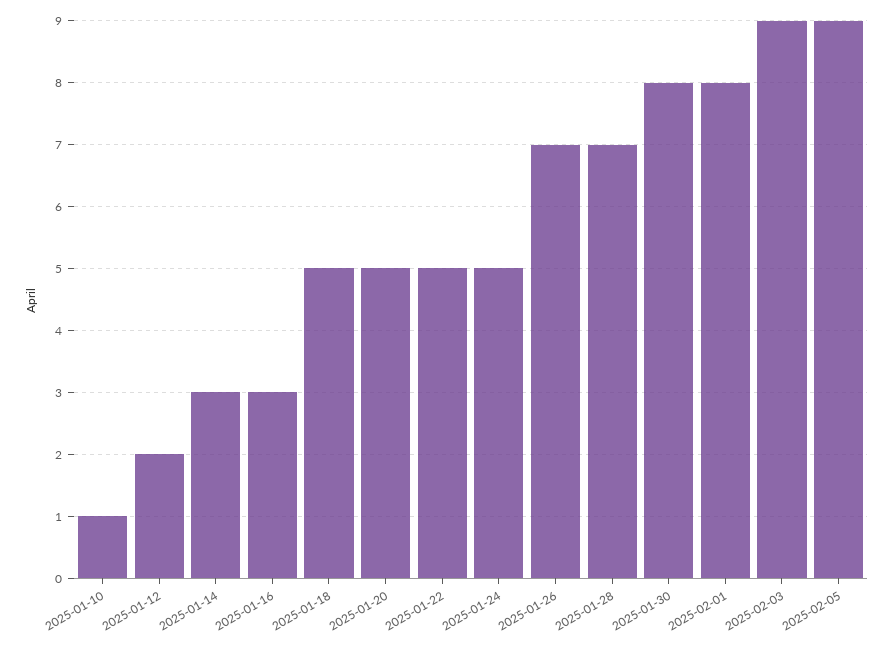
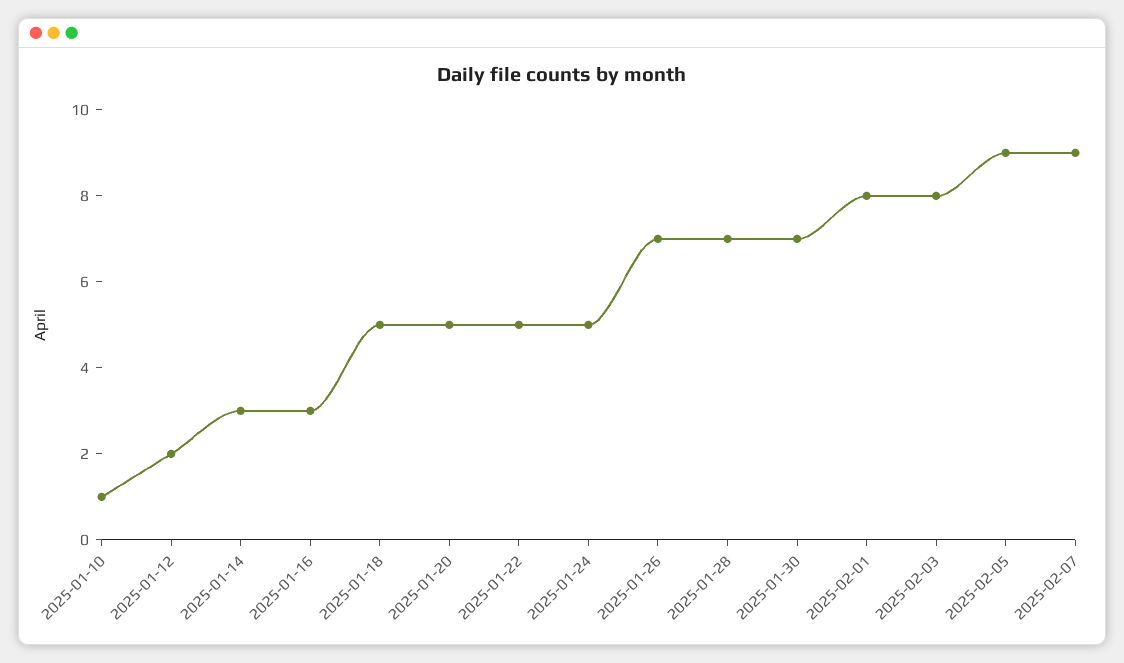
2025-01-30: 8 -> 7
2025-02-03: 9 -> 8
2025-02-07: none -> 9

